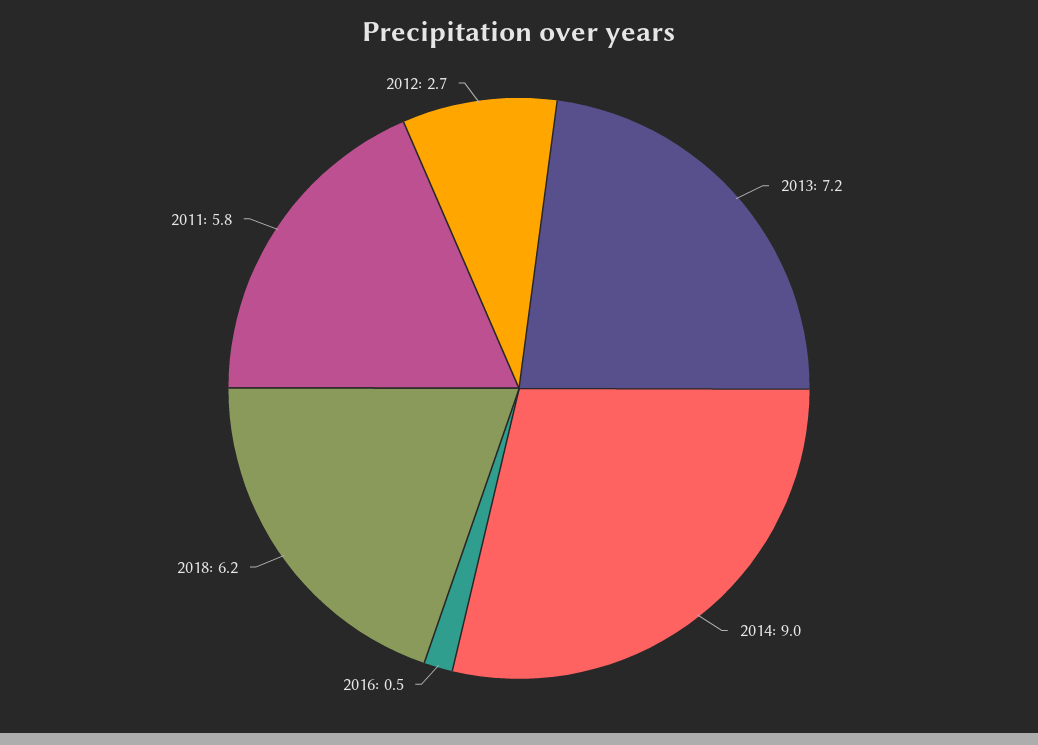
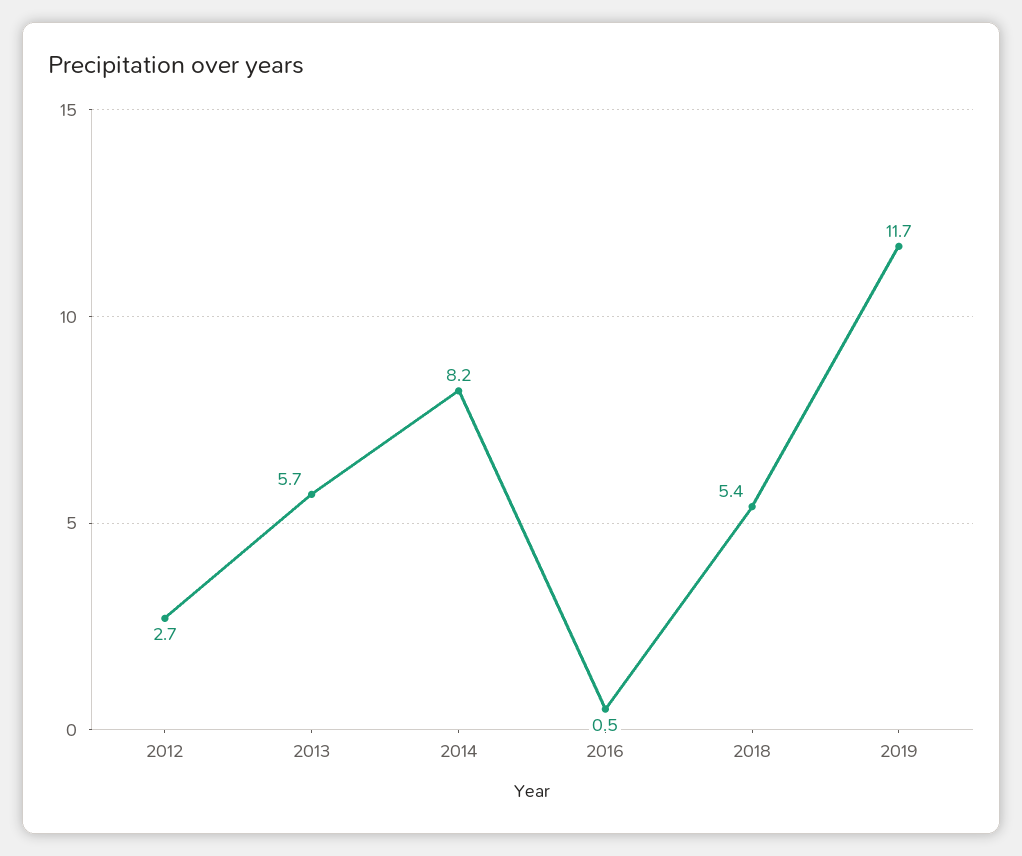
2013: 7.2 -> 5.7
2014: 9 -> 8.2
2018: 6.2 -> 5.4
2011: 5.8 -> none
2019: none -> 11.7

